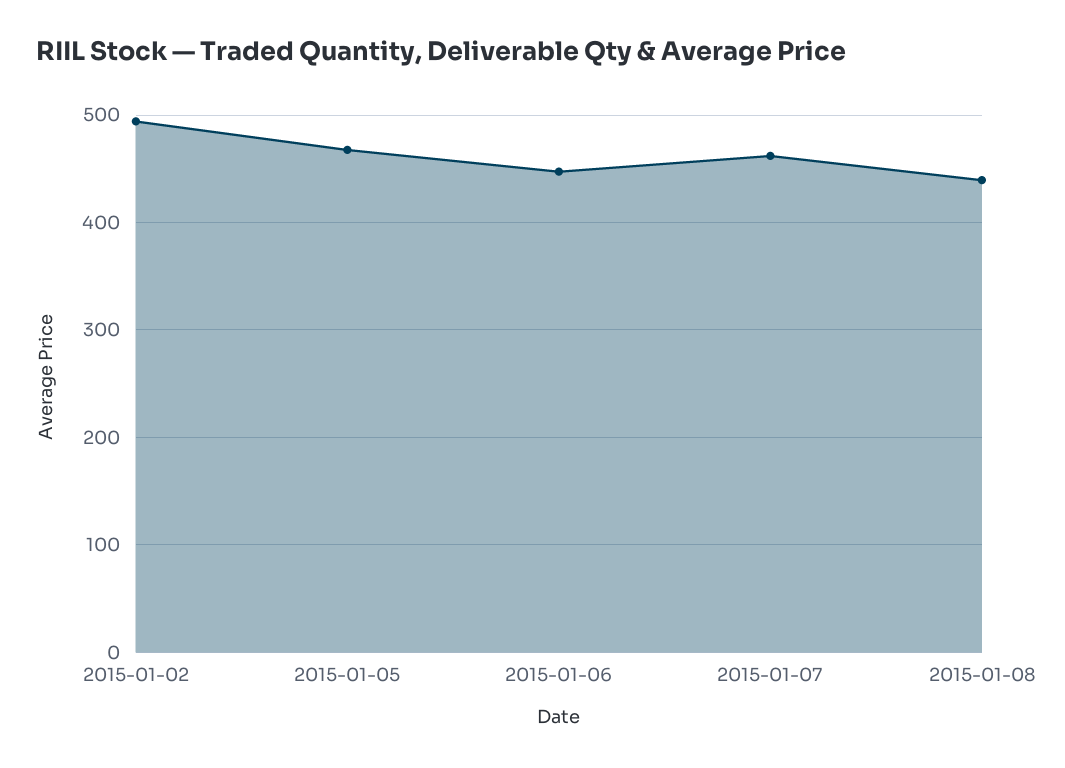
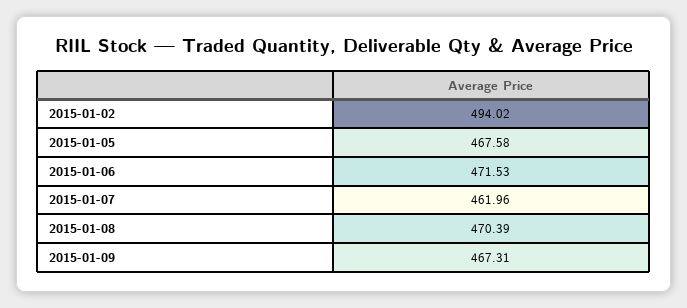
2015-01-06: 450 -> 471.53
2015-01-08: 440 -> 470.39
2015-01-09: none -> 467.31

